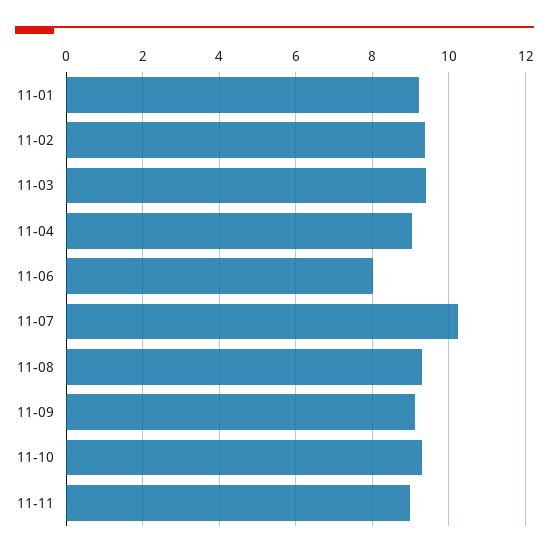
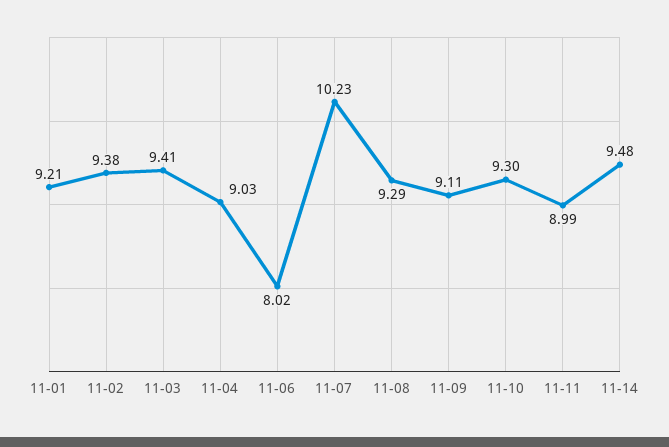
11-14: none -> 9.48

